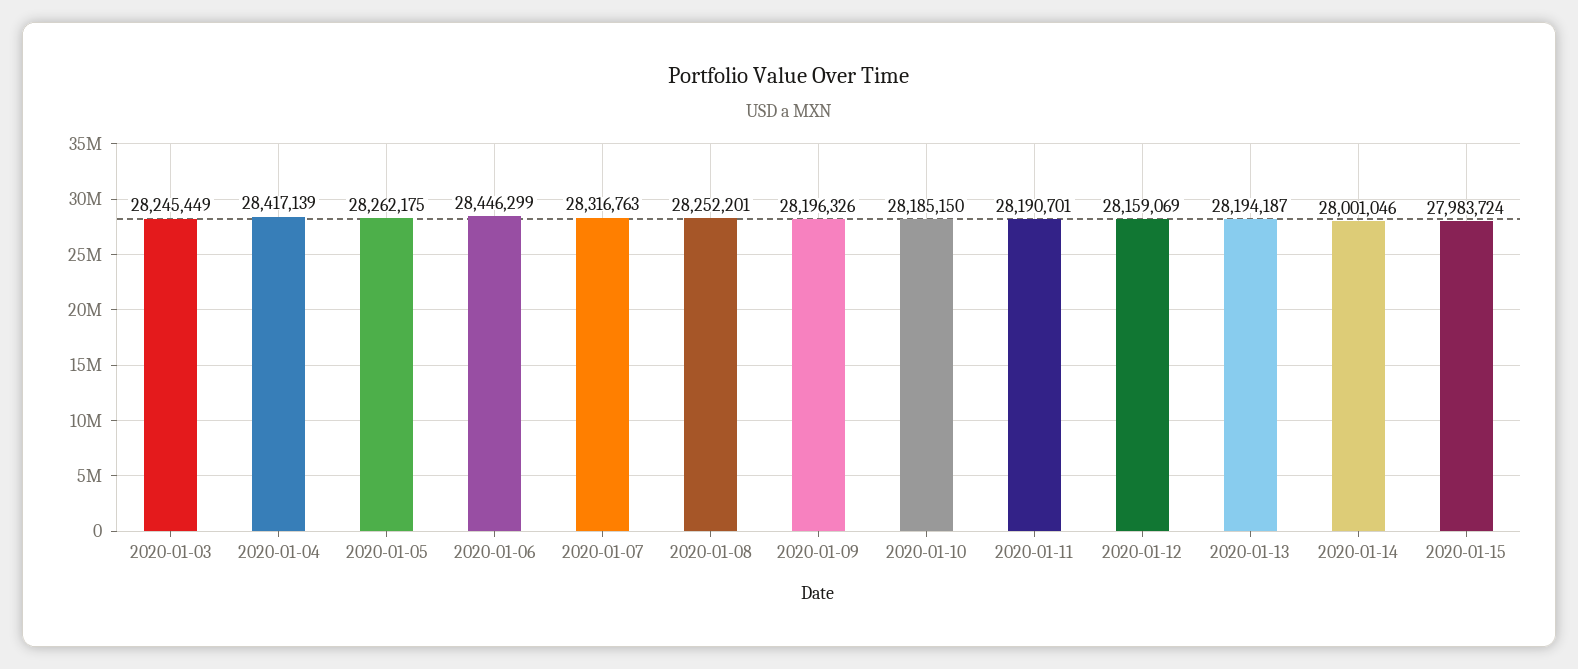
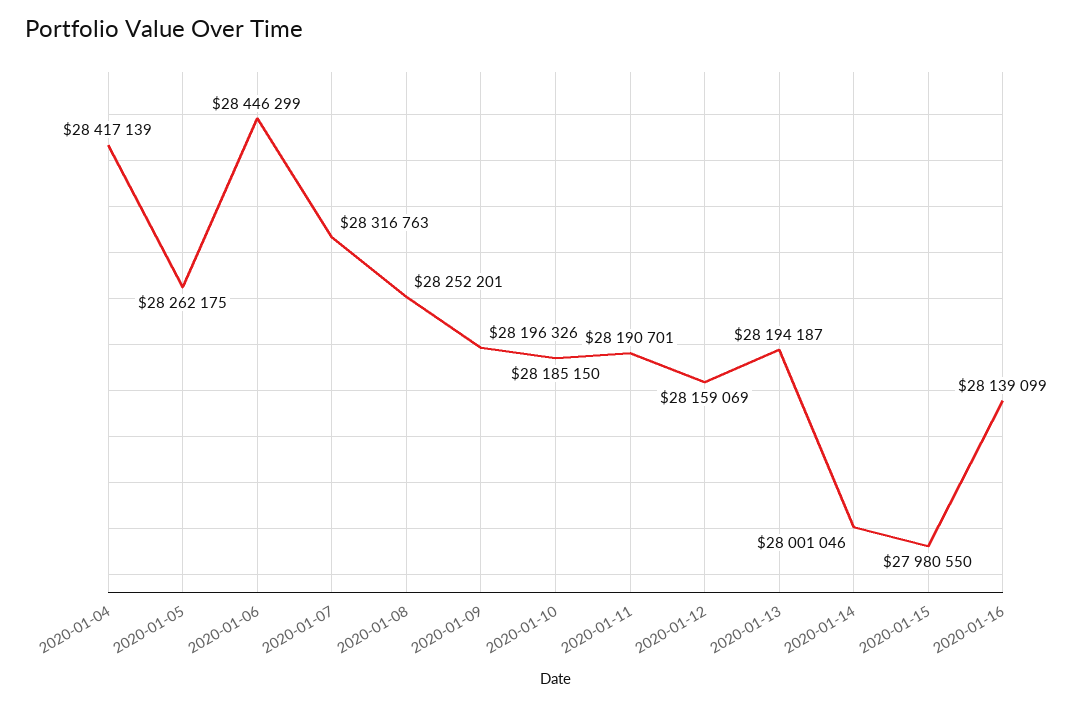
2020-01-03: 28245449 -> none
2020-01-15: 27983724 -> 27980550
2020-01-16: none -> 28139099

